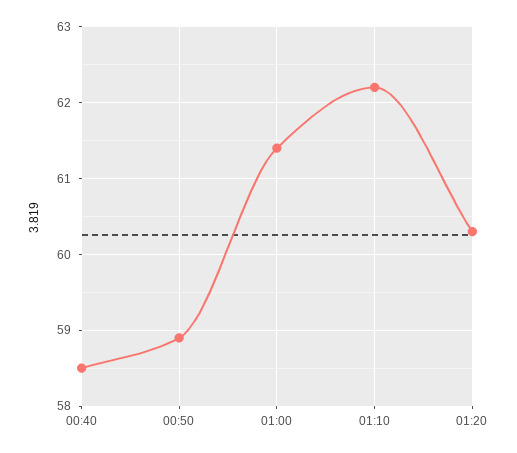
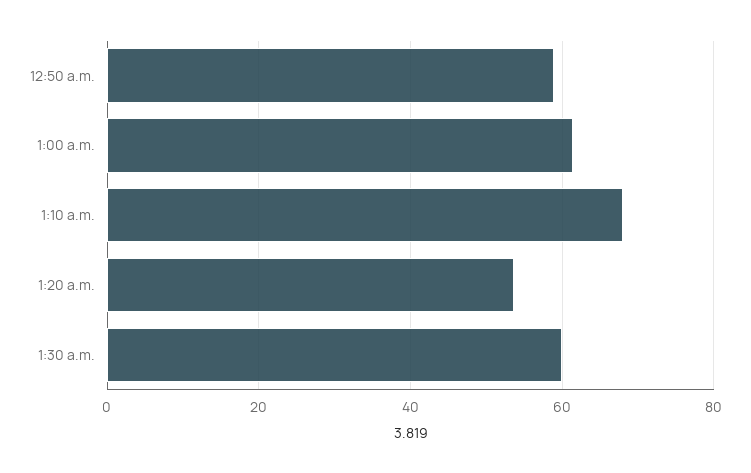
00:40: 58.5 -> none
01:10: 62.2 -> 68
01:20: 60.3 -> 54
1:30 a.m.: none -> 60

